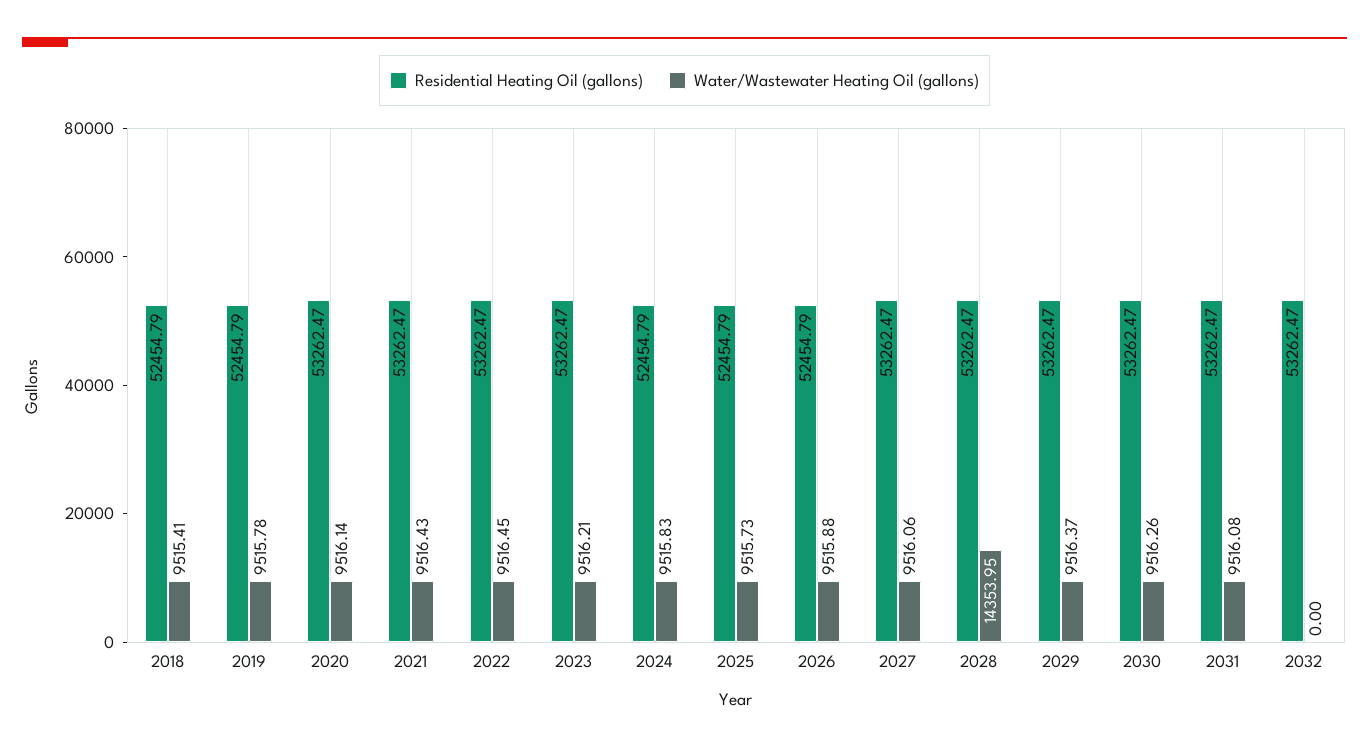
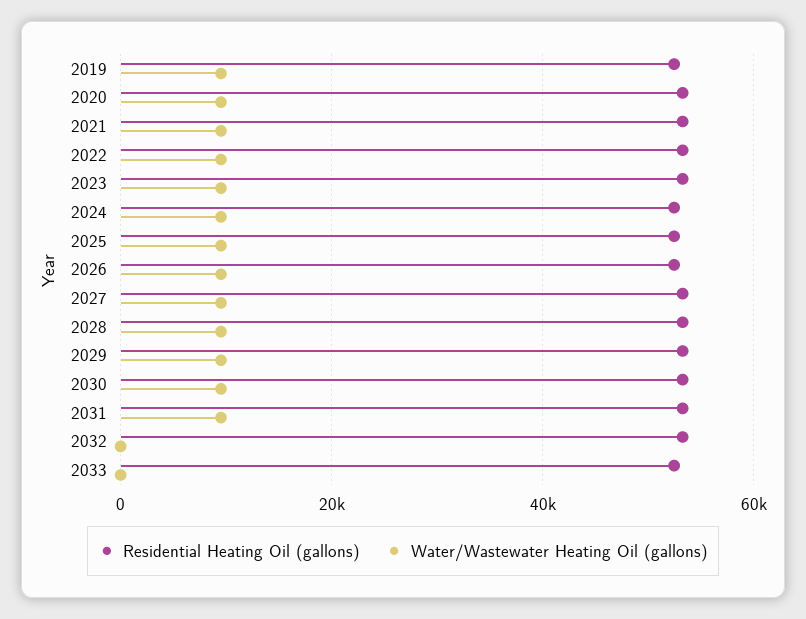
Residential Heating Oil (gallons), 2018: 52454.79 -> none
Water/Wastewater Heating Oil (gallons), 2018: 9515.41 -> none
Water/Wastewater Heating Oil (gallons), 2028: 14353.95 -> 10000
Residential Heating Oil (gallons), 2033: none -> 52000
Water/Wastewater Heating Oil (gallons), 2033: none -> 0

